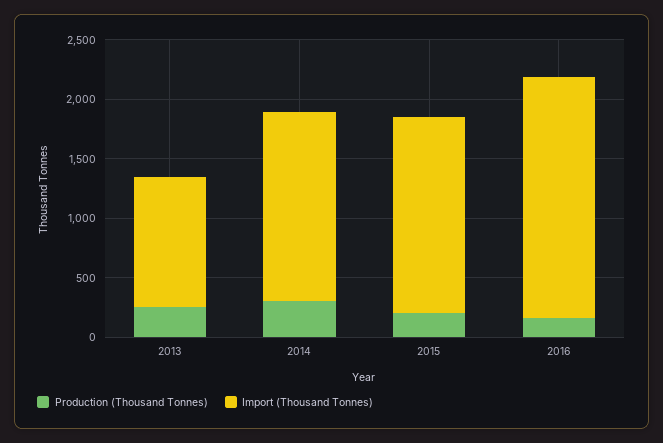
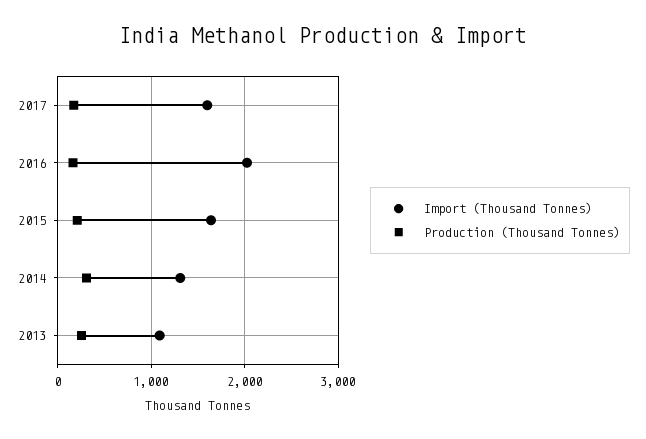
Import (Thousand Tonnes), 2014: 1600 -> 1300
Import (Thousand Tonnes), 2017: none -> 1600
Production (Thousand Tonnes), 2017: none -> 200

